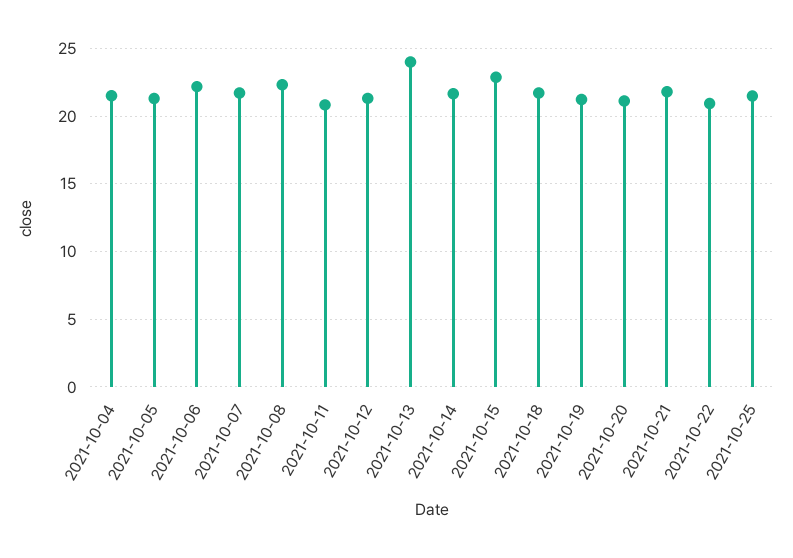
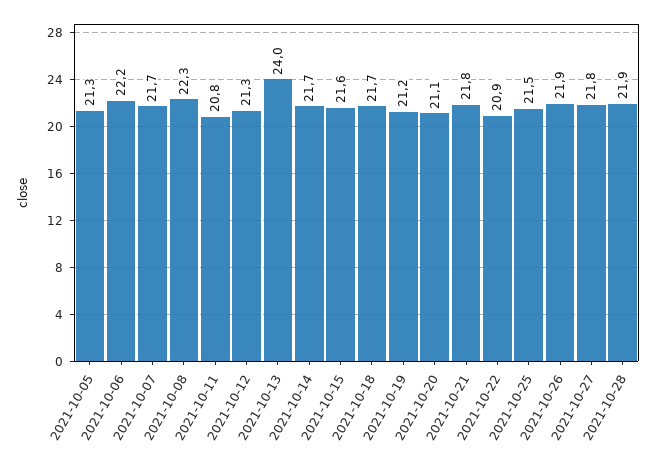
2021-10-04: 21.5 -> none
2021-10-15: 23 -> 21.6
2021-10-26: none -> 21.9
2021-10-27: none -> 21.8
2021-10-28: none -> 21.9

